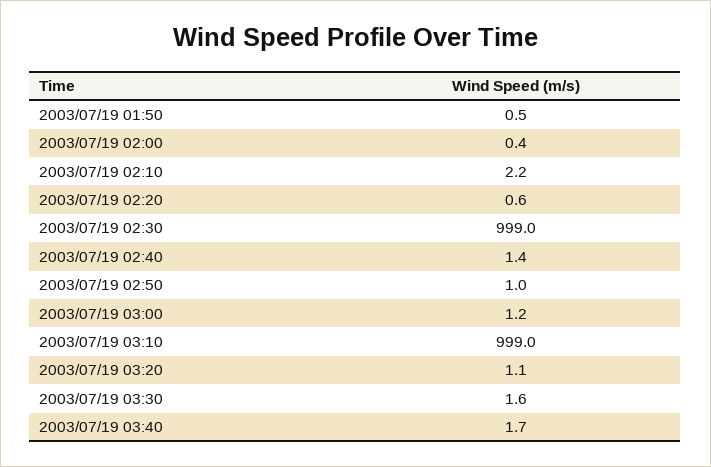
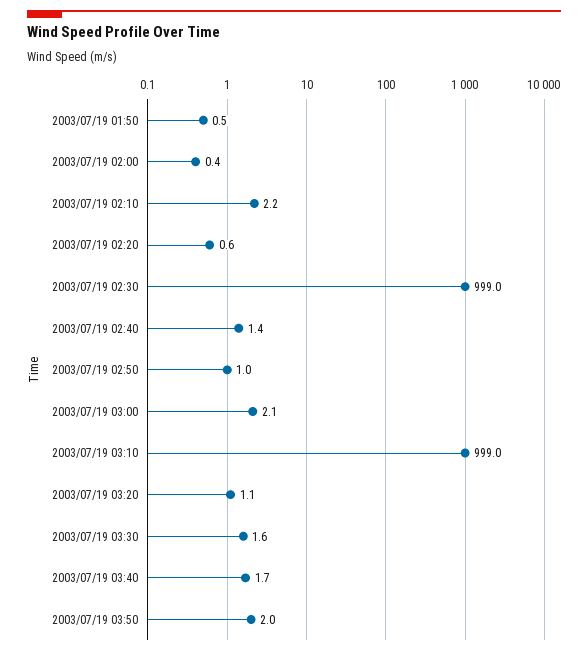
2003/07/19 03:00: 1.2 -> 2.1
2003/07/19 03:50: none -> 2

